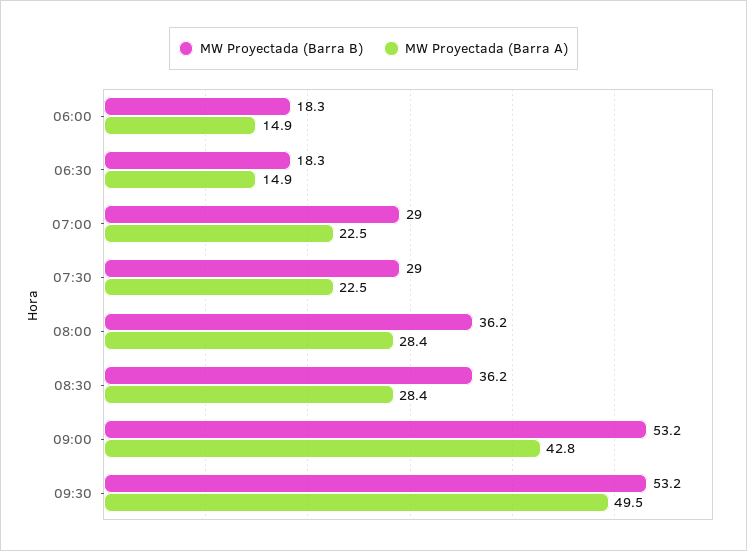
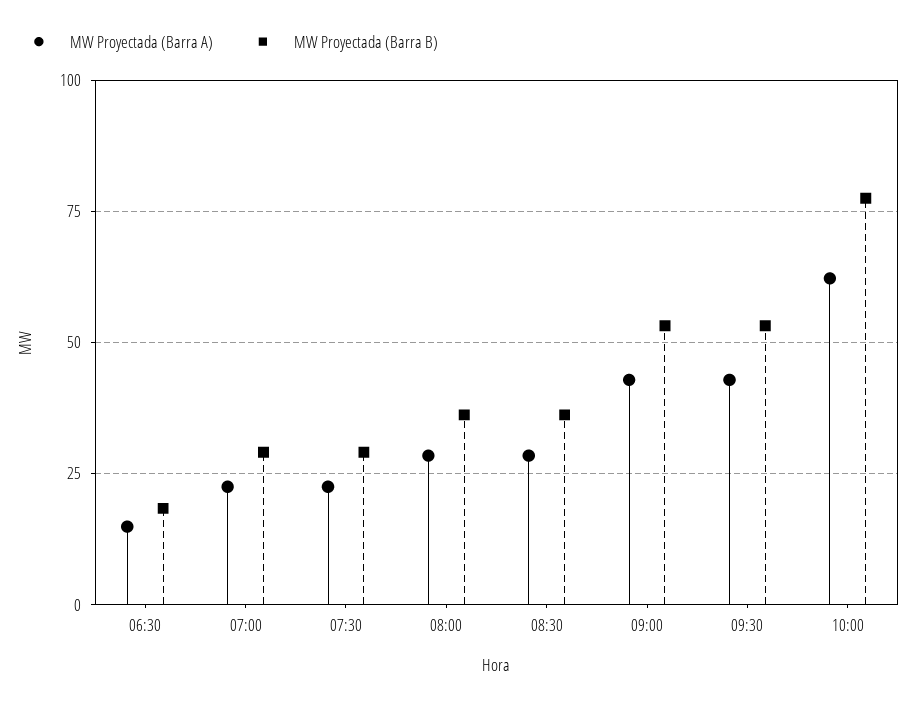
MW Proyectada (Barra B), 06:00: 18.3 -> none
MW Proyectada (Barra A), 06:00: 14.9 -> none
MW Proyectada (Barra A), 09:30: 49.5 -> 42.5
MW Proyectada (Barra A), 10:00: none -> 62.5
MW Proyectada (Barra B), 10:00: none -> 77.5

